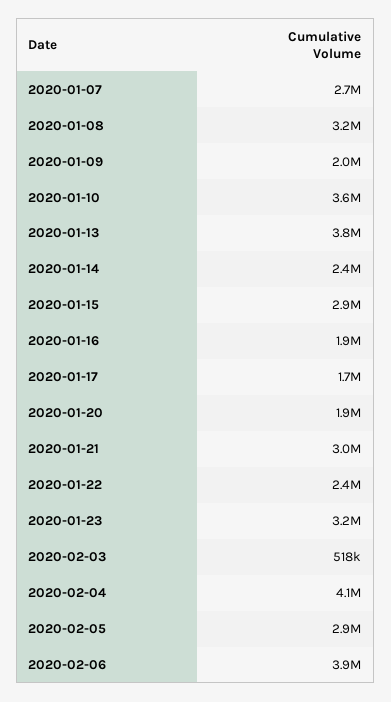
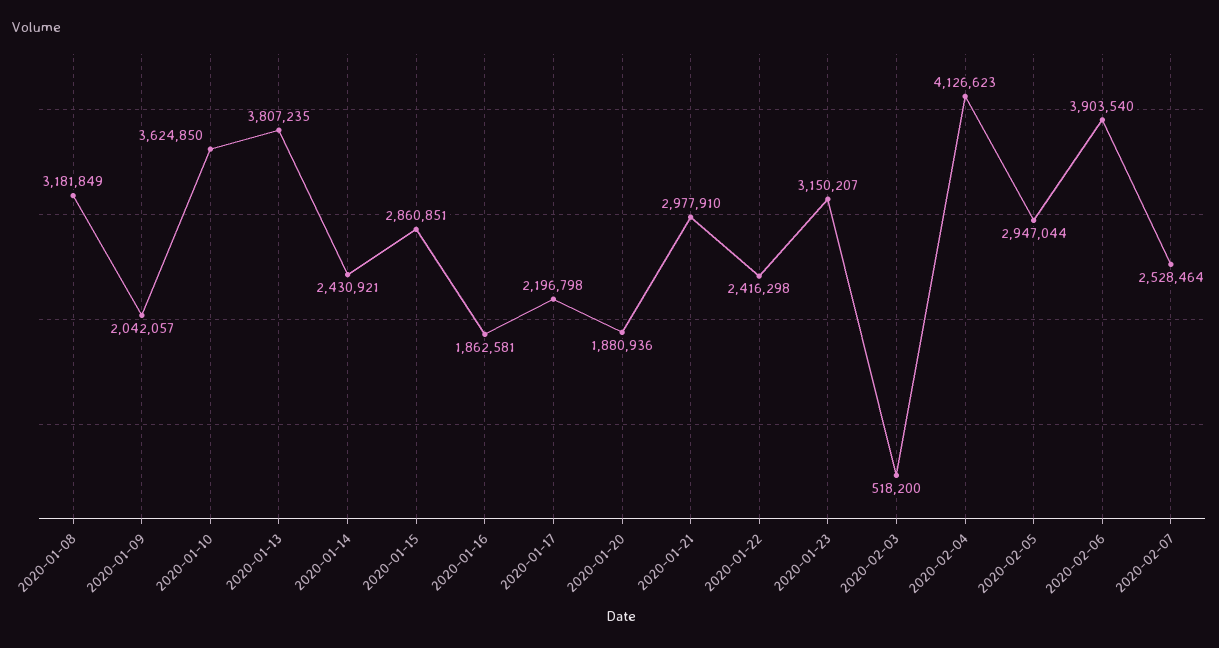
2020-01-07: 2700000 -> none
2020-01-17: 1700000 -> 2196798
2020-02-07: none -> 2528464

